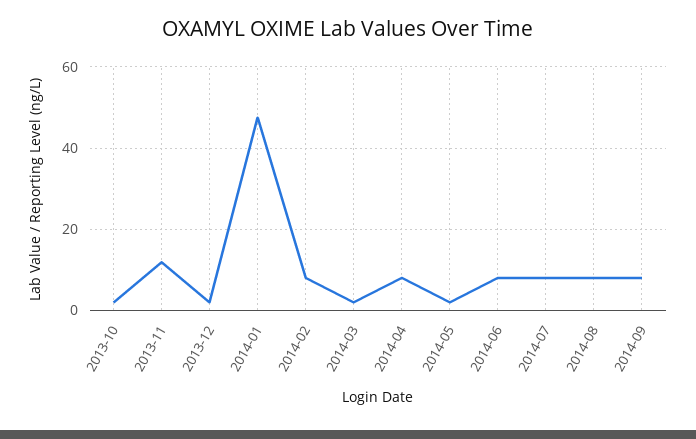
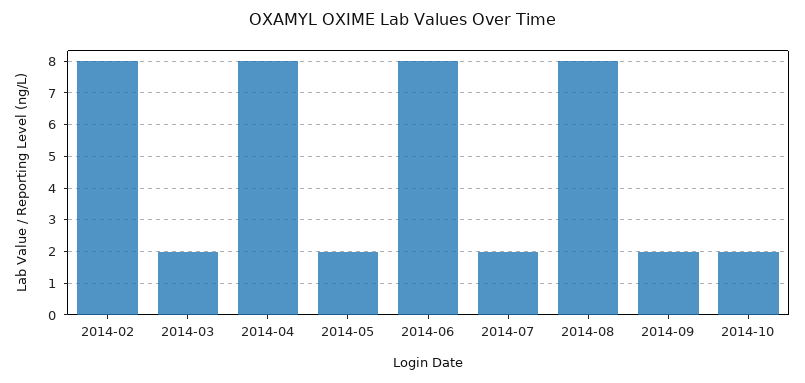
2013-10: 2 -> none
2013-11: 12 -> none
2013-12: 2 -> none
2014-01: 48 -> none
2014-07: 8 -> 2
2014-09: 8 -> 2
2014-10: none -> 2

